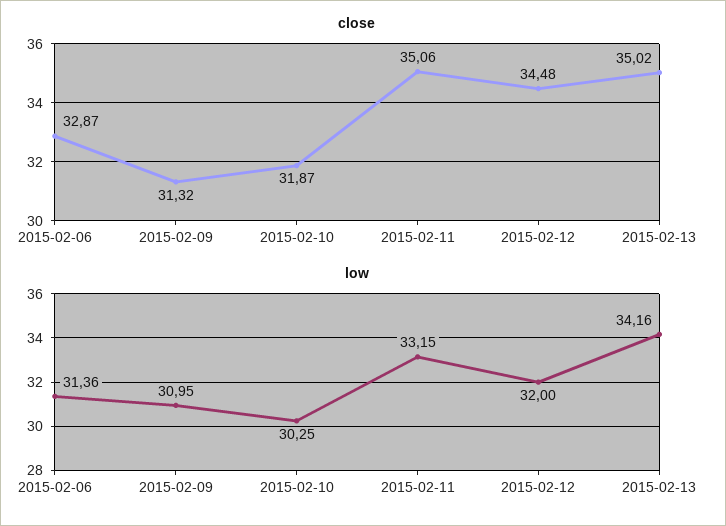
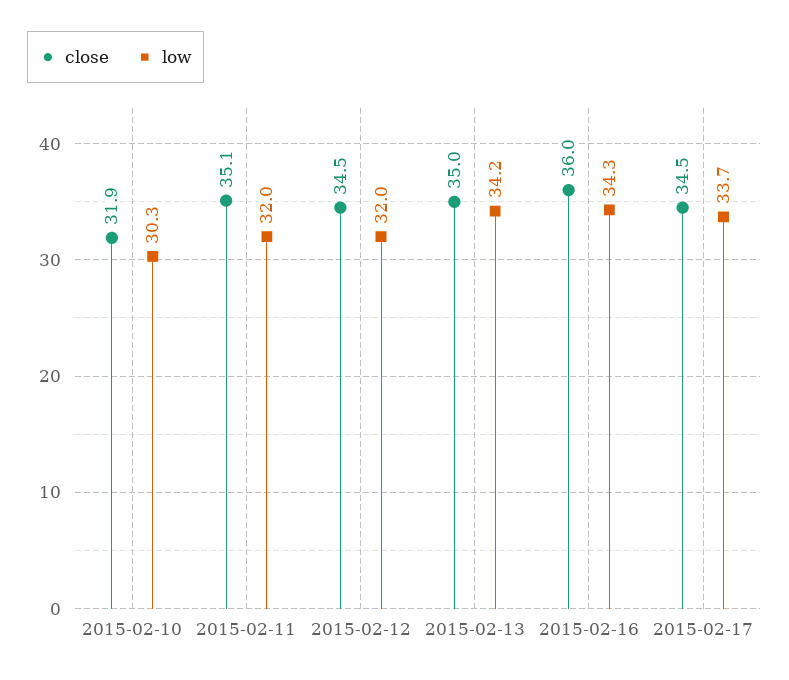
close, 2015-02-06: 32.87 -> none
close, 2015-02-09: 31.32 -> none
low, 2015-02-06: 31.36 -> none
low, 2015-02-09: 30.95 -> none
low, 2015-02-11: 33.15 -> 32
close, 2015-02-16: none -> 36
low, 2015-02-16: none -> 34.3
close, 2015-02-17: none -> 34.5
low, 2015-02-17: none -> 33.7

